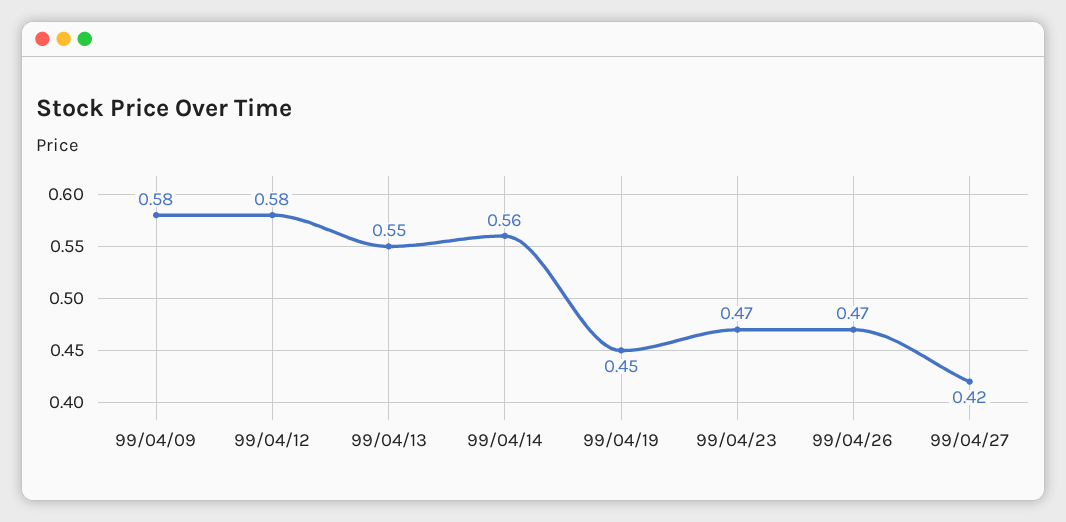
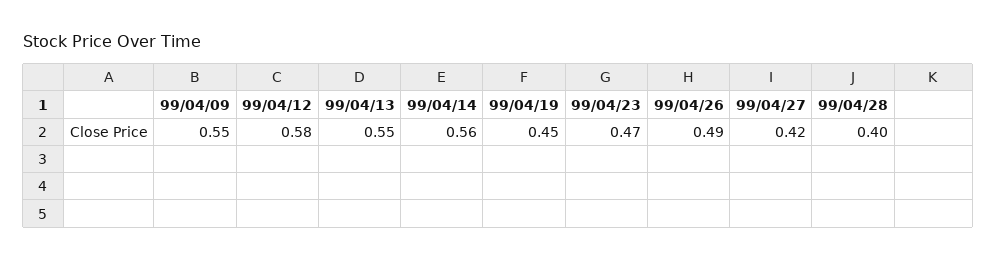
99/04/09: 0.58 -> 0.55
99/04/26: 0.47 -> 0.49
99/04/28: none -> 0.4

